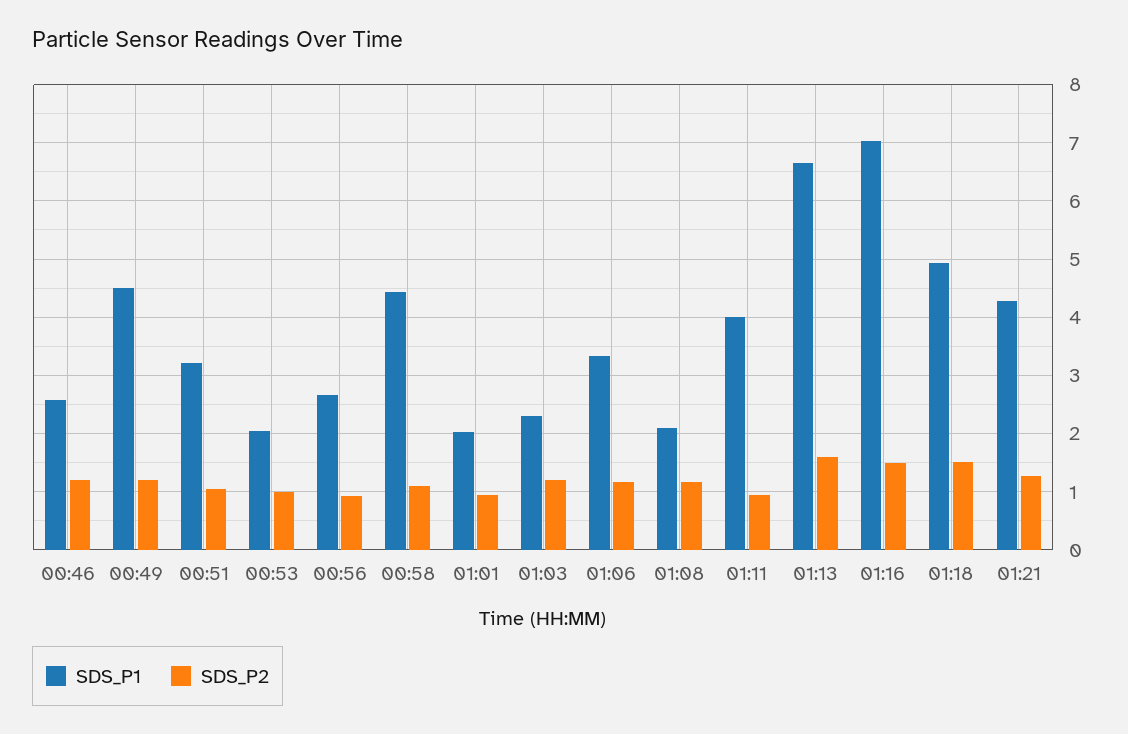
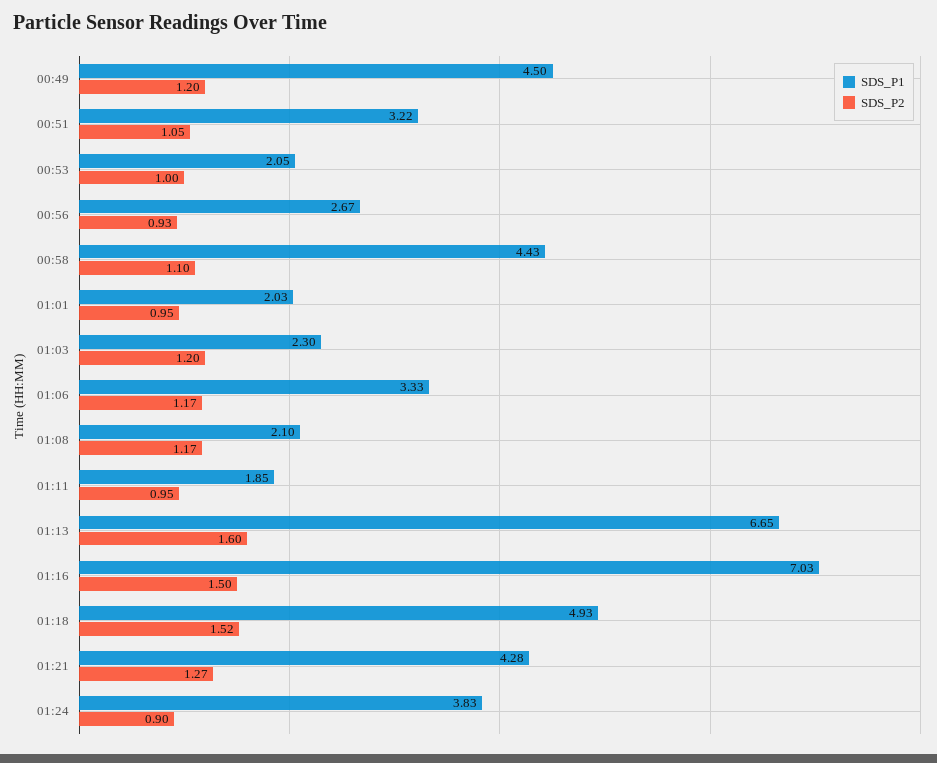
SDS_P1, 00:46: 2.6 -> none
SDS_P2, 00:46: 1.2 -> none
SDS_P1, 01:11: 4 -> 1.85
SDS_P1, 01:24: none -> 3.83
SDS_P2, 01:24: none -> 0.9

